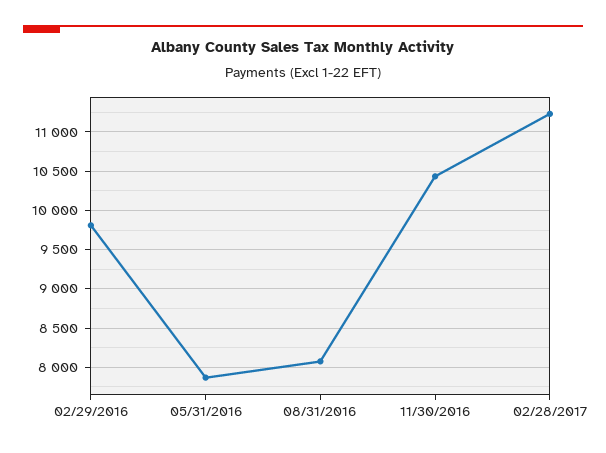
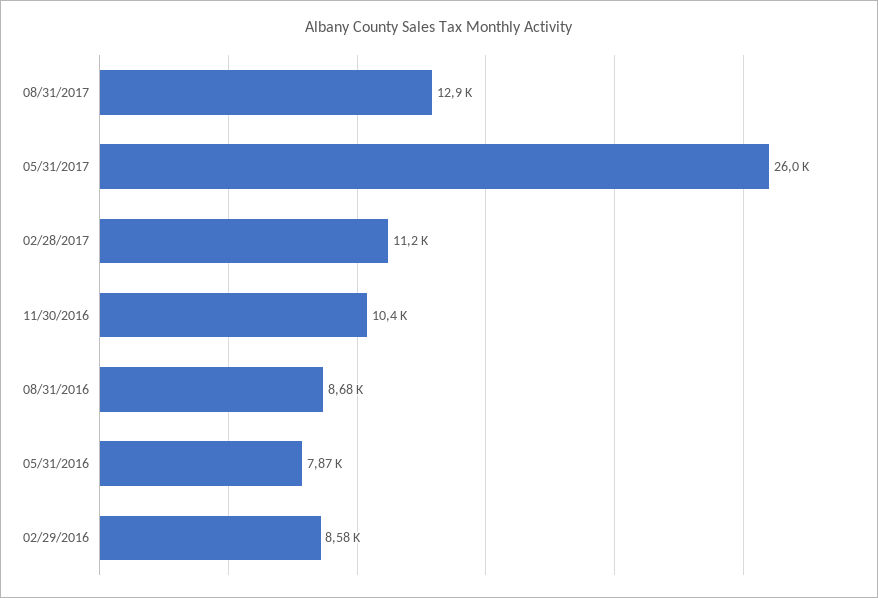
02/29/2016: 9800 -> 8580
08/31/2016: 8100 -> 8680
08/31/2017: none -> 12900
05/31/2017: none -> 26000

